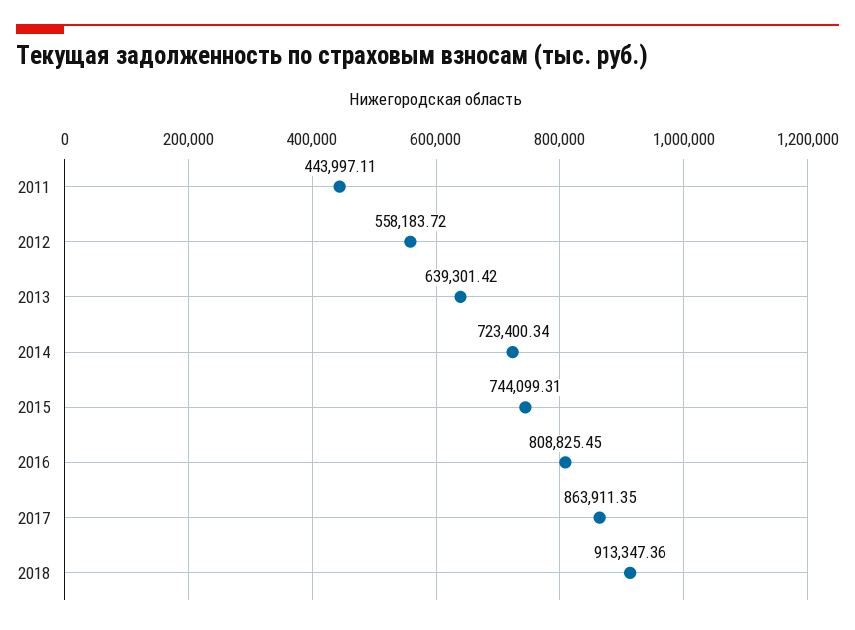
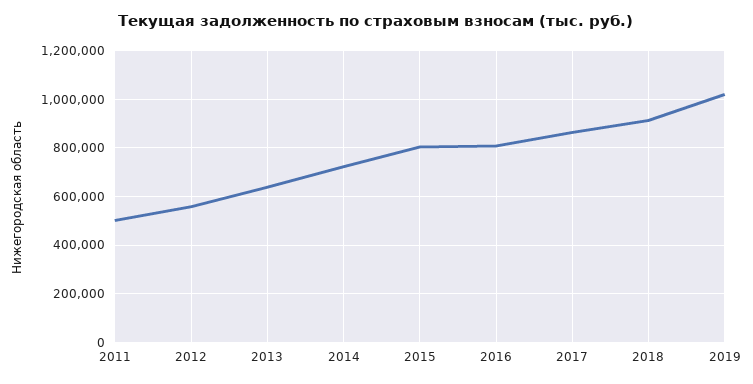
2011: 443997.11 -> 500000
2015: 744099.31 -> 800000
2019: none -> 1025000

